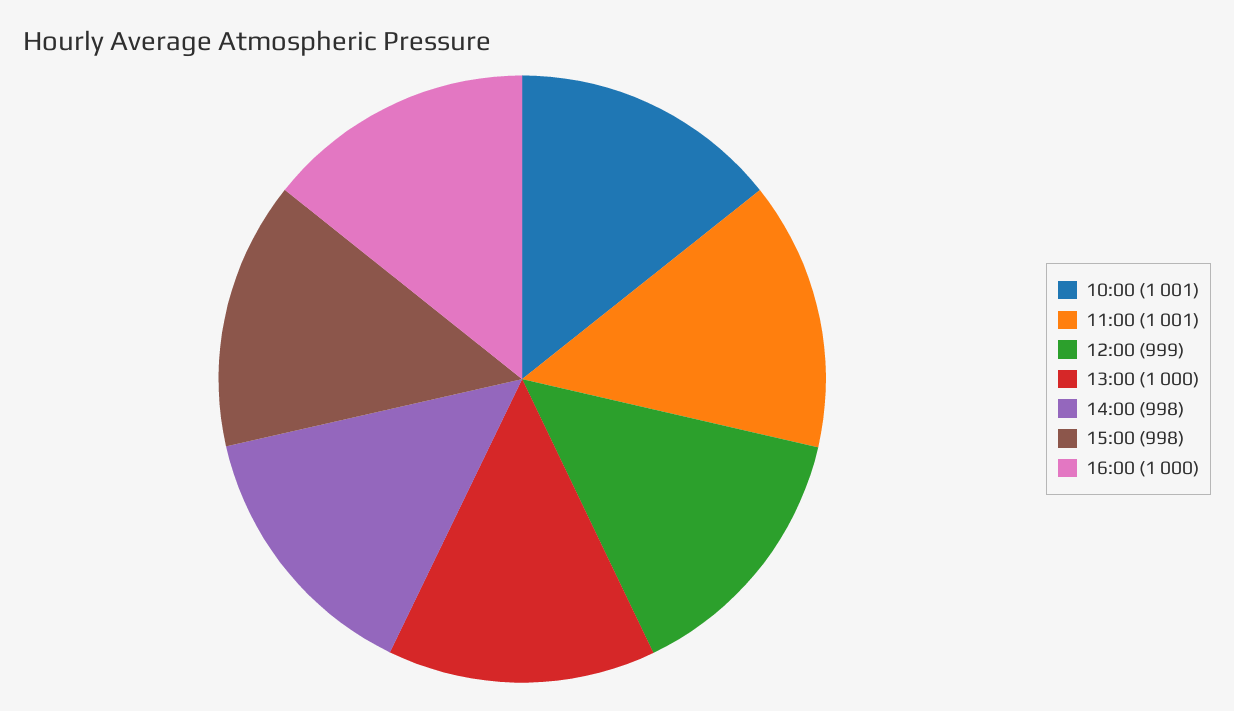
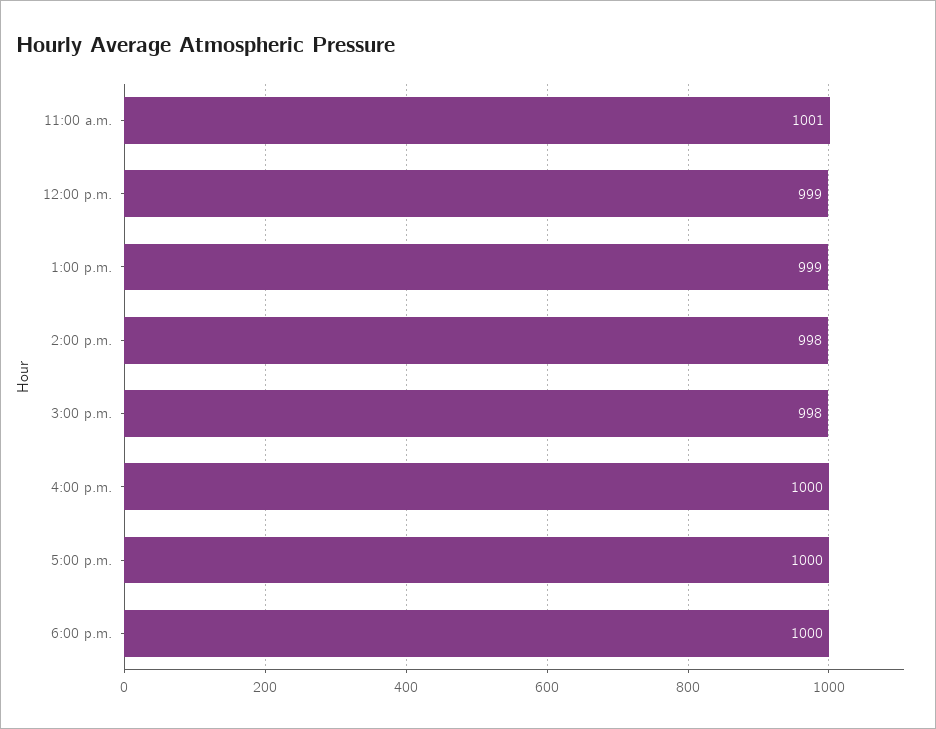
10:00: 1001 -> none
13:00: 1000 -> 999
5:00 p.m.: none -> 1000
6:00 p.m.: none -> 1000

